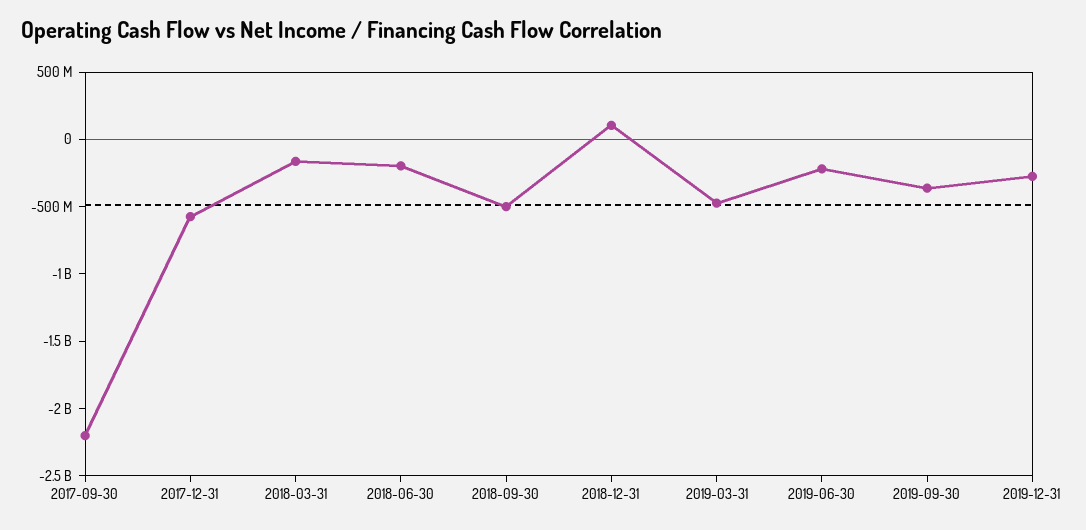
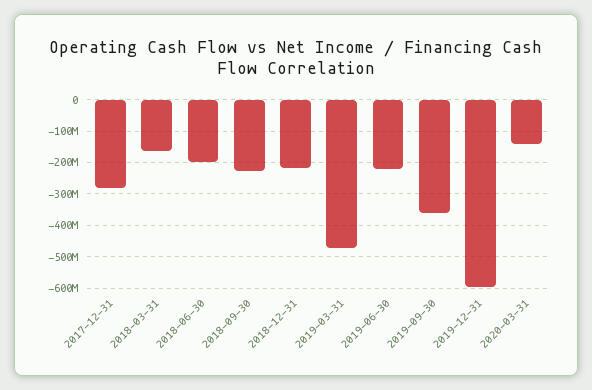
2017-09-30: -2200000000 -> none
2017-12-31: -600000000 -> -280000000
2018-09-30: -500000000 -> -220000000
2018-12-31: 100000000 -> -220000000
2019-12-31: -300000000 -> -600000000
2020-03-31: none -> -140000000

